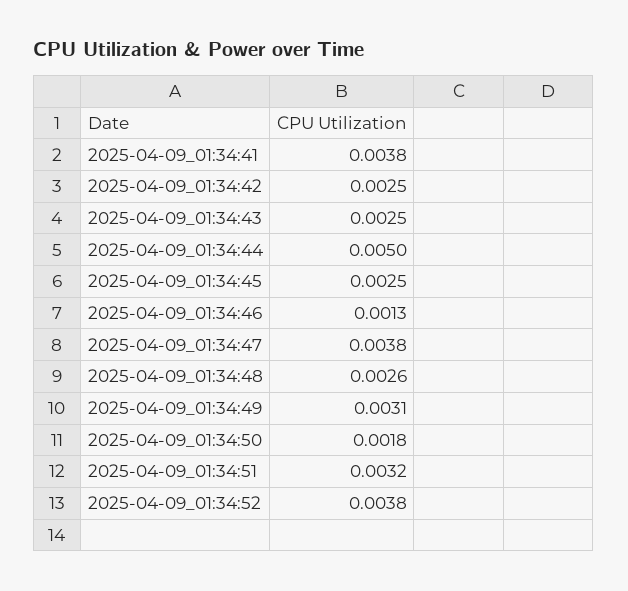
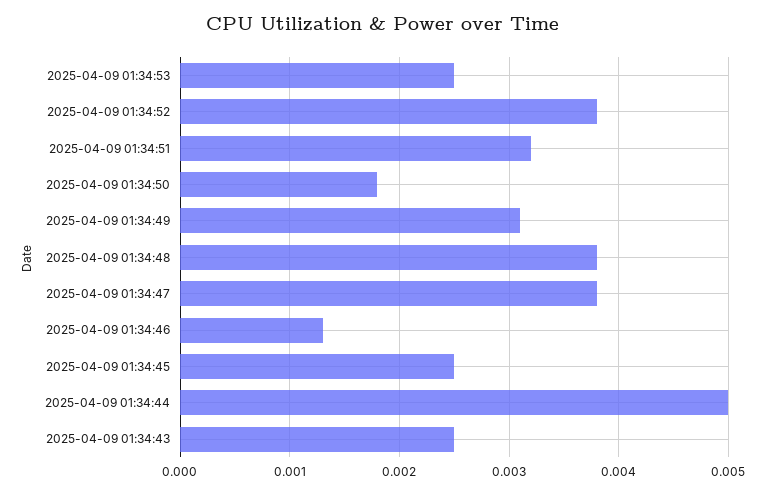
2025-04-09_01:34:41: 0.0038 -> none
2025-04-09_01:34:42: 0.0025 -> none
2025-04-09_01:34:48: 0.0026 -> 0.0038
2025-04-09 01:34:53: none -> 0.0025

